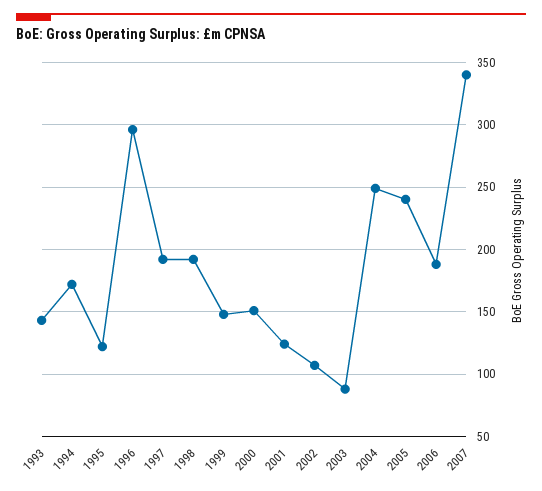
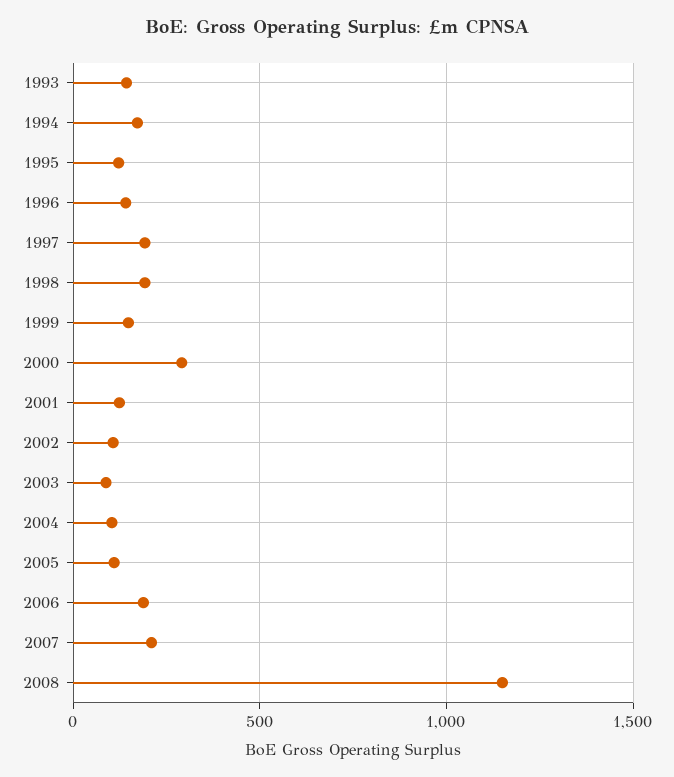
1996: 295 -> 150
2000: 150 -> 300
2004: 250 -> 100
2005: 240 -> 100
2007: 340 -> 200
2008: none -> 1150

